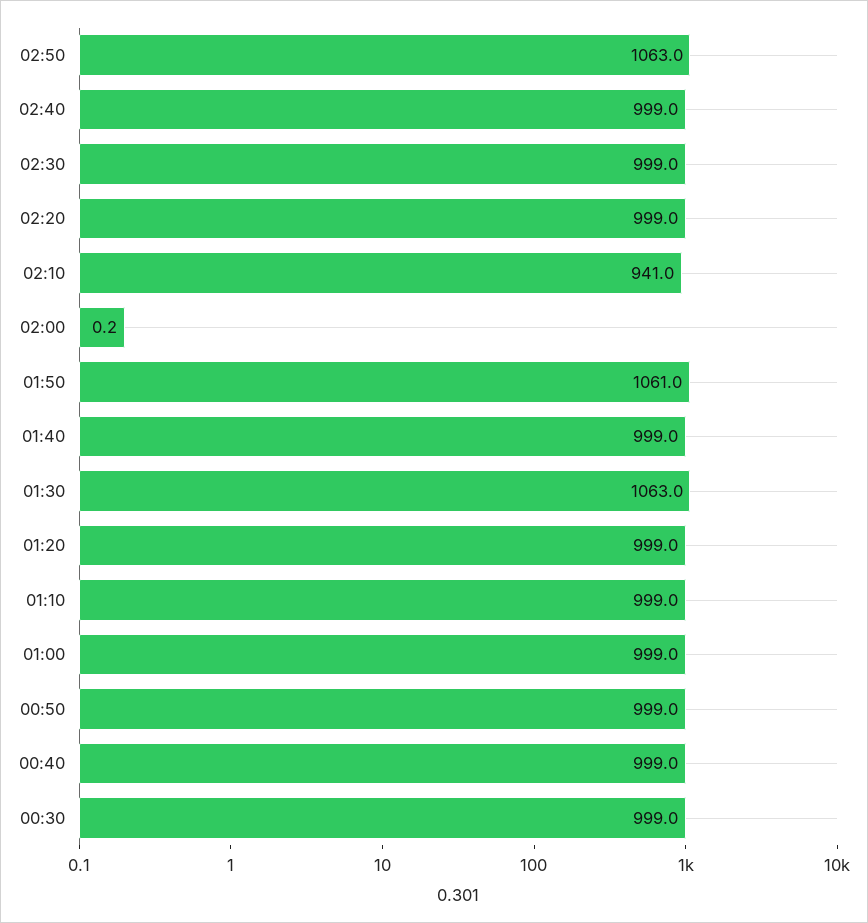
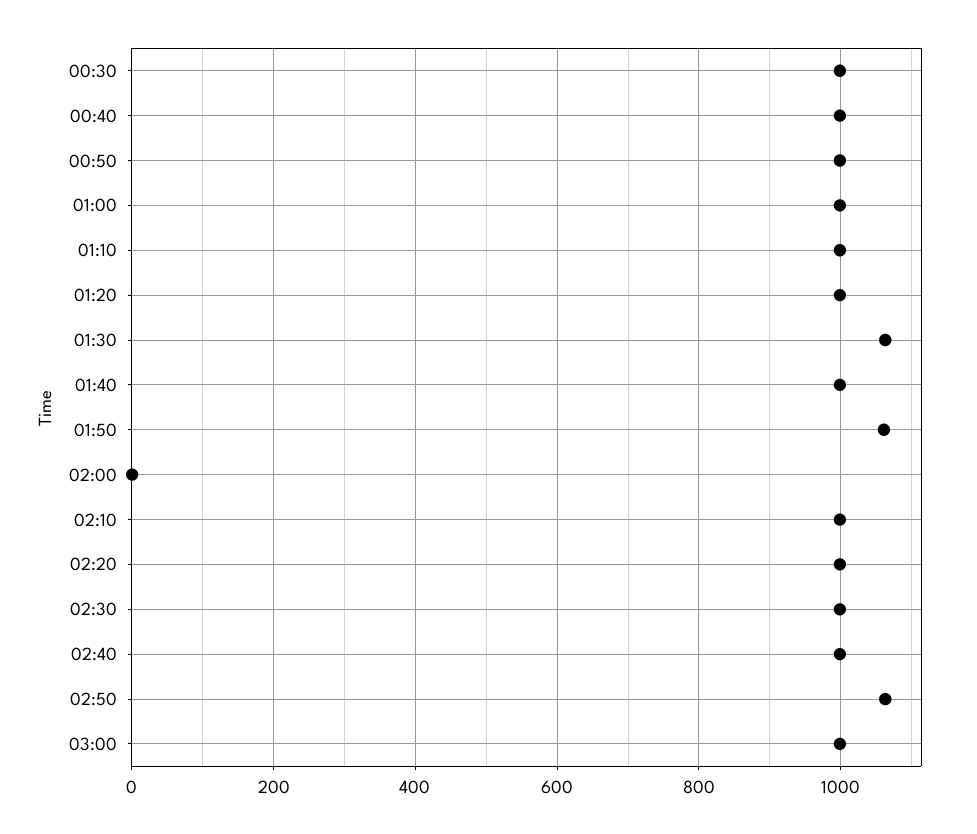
02:10: 941 -> 1000
03:00: none -> 1000

